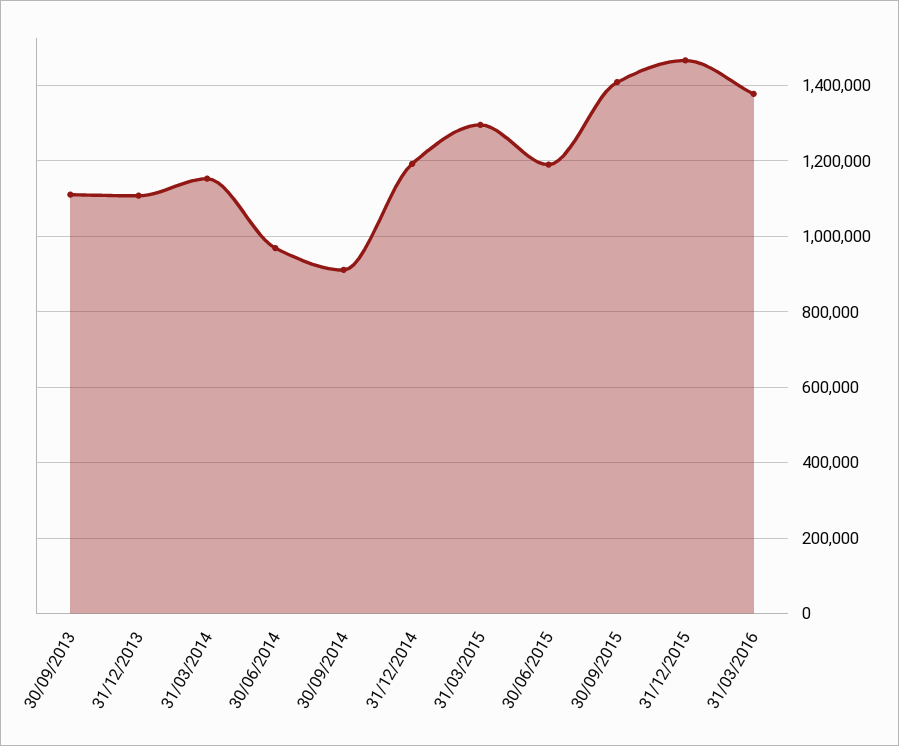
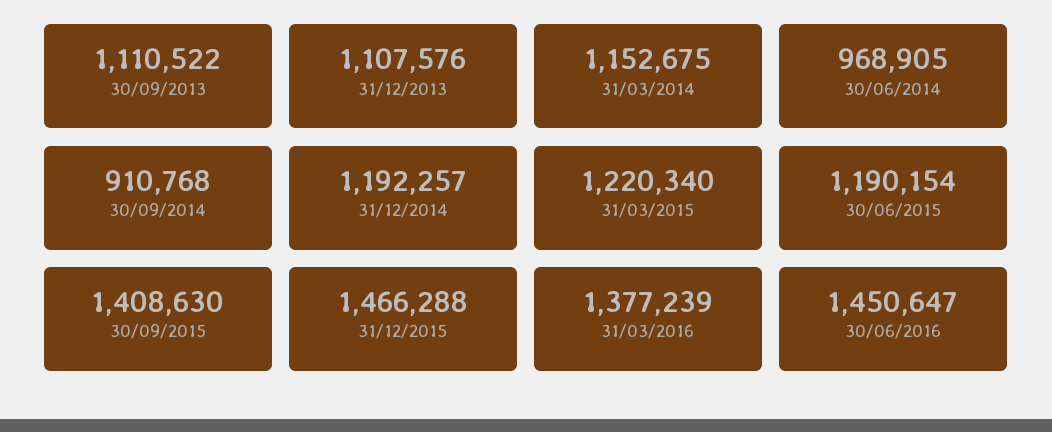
31/03/2015: 1300000 -> 1220340
30/06/2016: none -> 1450647

